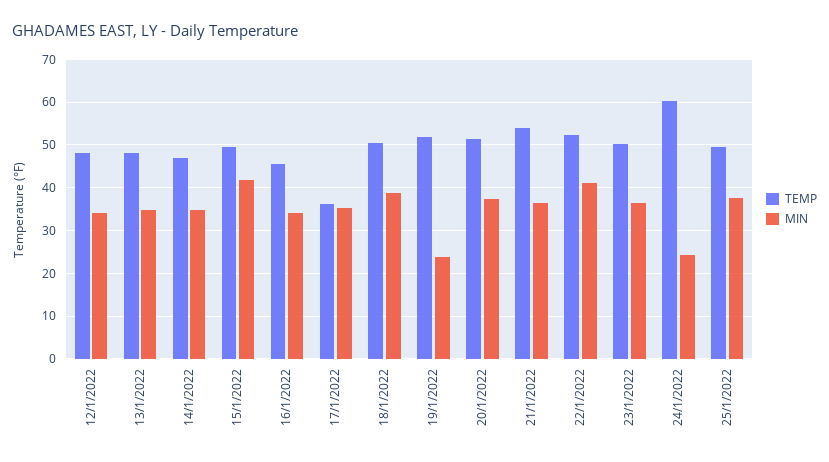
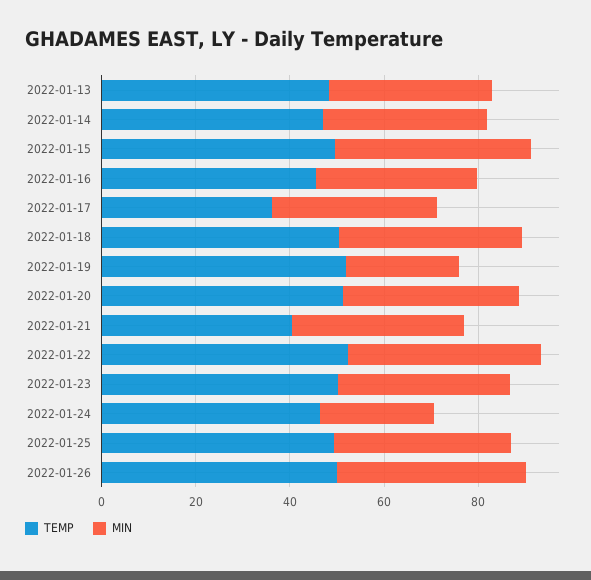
TEMP, 12/1/2022: 48 -> none
MIN, 12/1/2022: 34 -> none
TEMP, 21/1/2022: 54 -> 40
TEMP, 24/1/2022: 60 -> 45
TEMP, 2022-01-26: none -> 50
MIN, 2022-01-26: none -> 40

